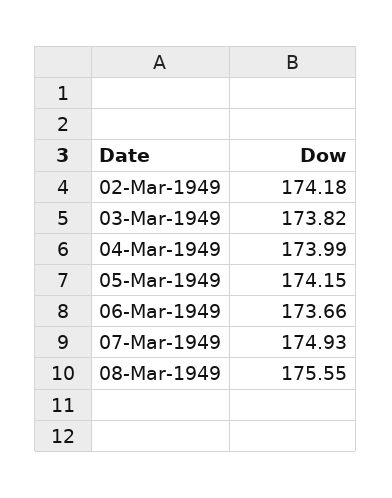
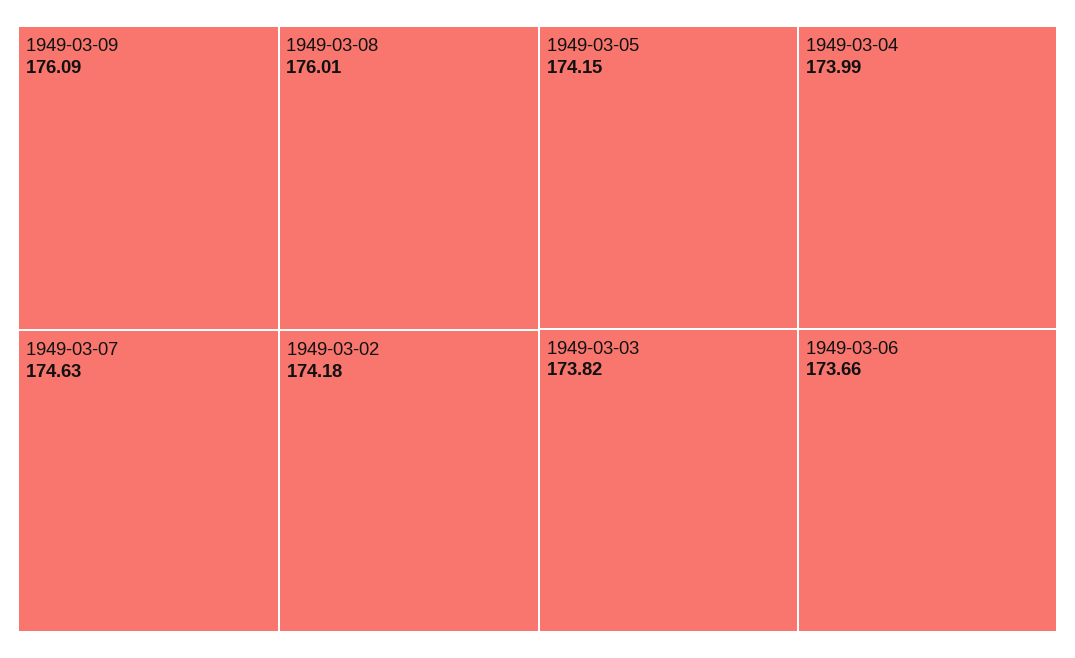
07-Mar-1949: 174.93 -> 174.63
08-Mar-1949: 175.55 -> 176.01
1949-03-09: none -> 176.09

